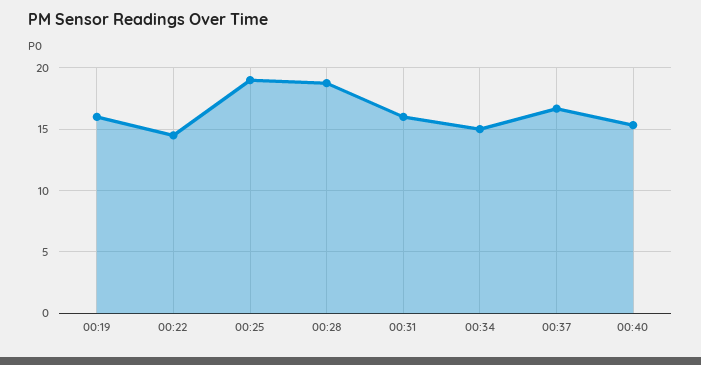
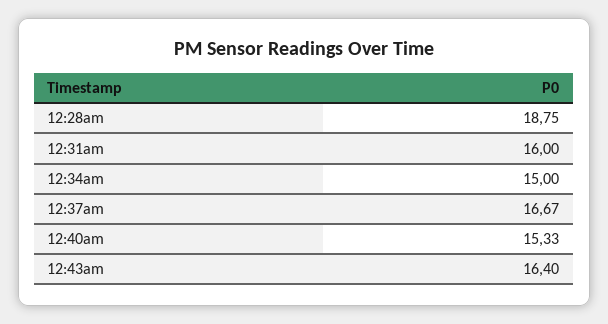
00:19: 16 -> none
00:22: 14.5 -> none
00:25: 19 -> none
12:43am: none -> 16.4

